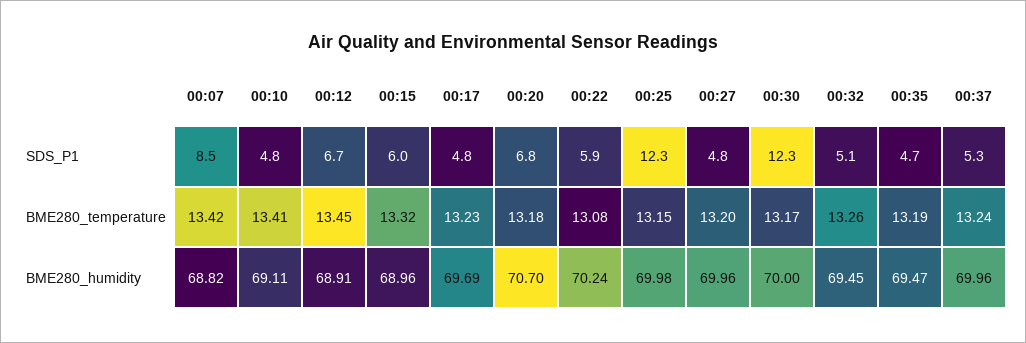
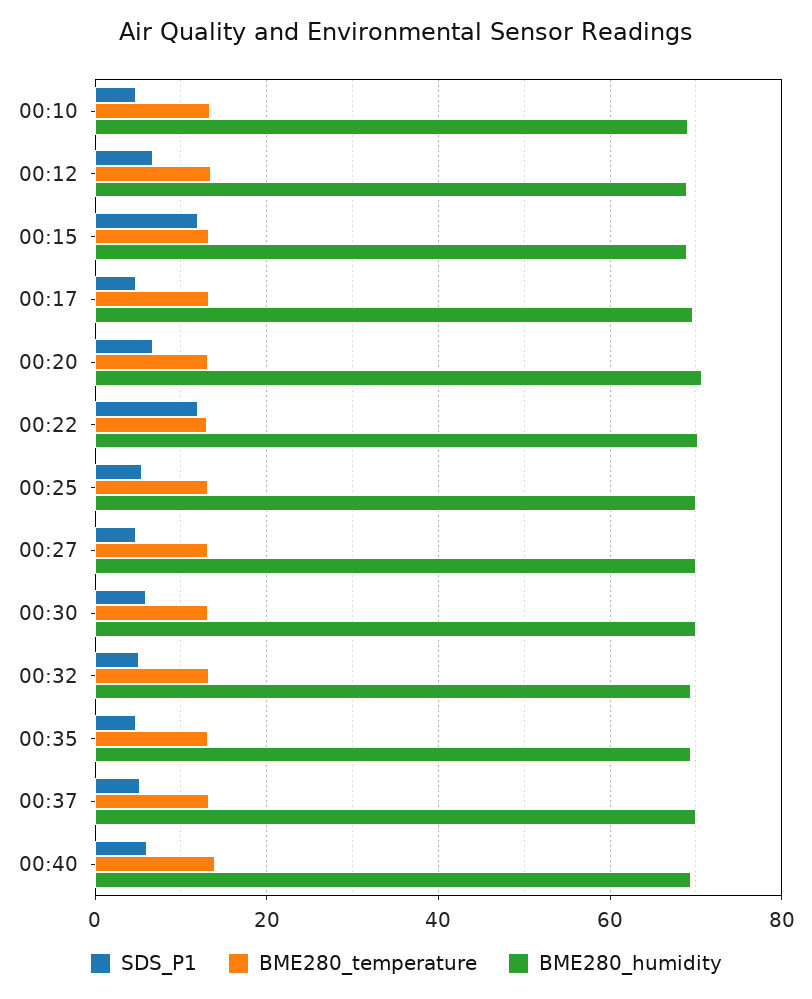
SDS_P1, 00:07: 8.5 -> none
SDS_P1, 00:15: 6 -> 12
SDS_P1, 00:22: 5.9 -> 12
SDS_P1, 00:25: 12.3 -> 6
SDS_P1, 00:30: 12.3 -> 6
BME280_temperature, 00:07: 13.42 -> none
BME280_humidity, 00:07: 68.82 -> none
SDS_P1, 00:40: none -> 6
BME280_temperature, 00:40: none -> 14
BME280_humidity, 00:40: none -> 70

